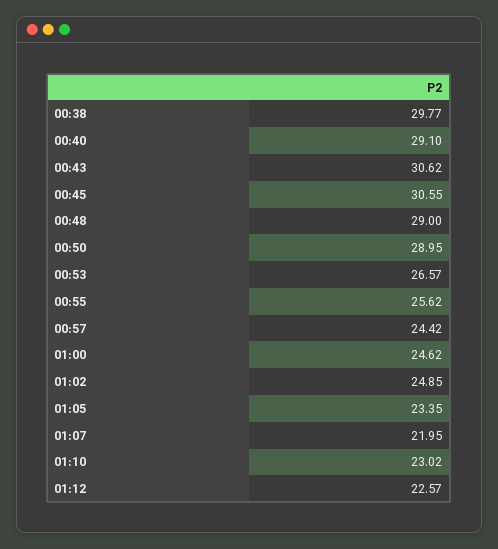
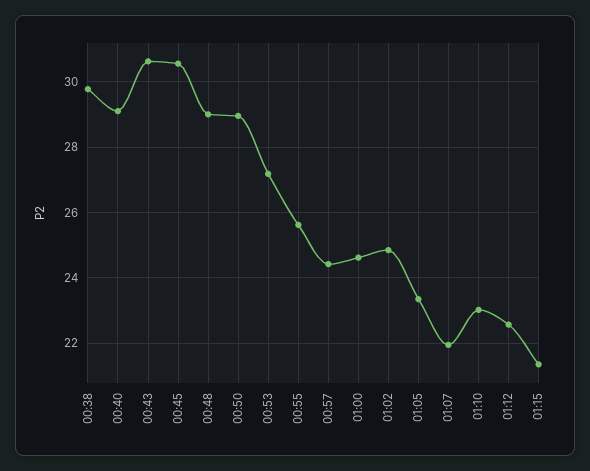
00:53: 26.57 -> 27.2
01:15: none -> 21.4

